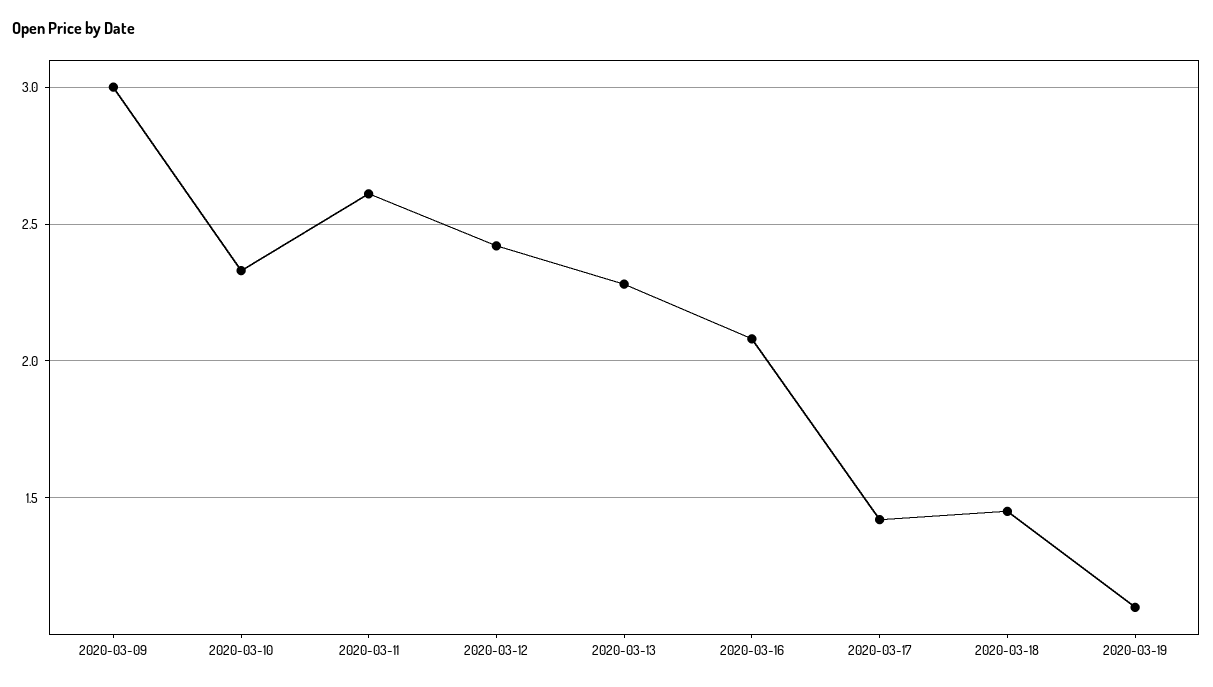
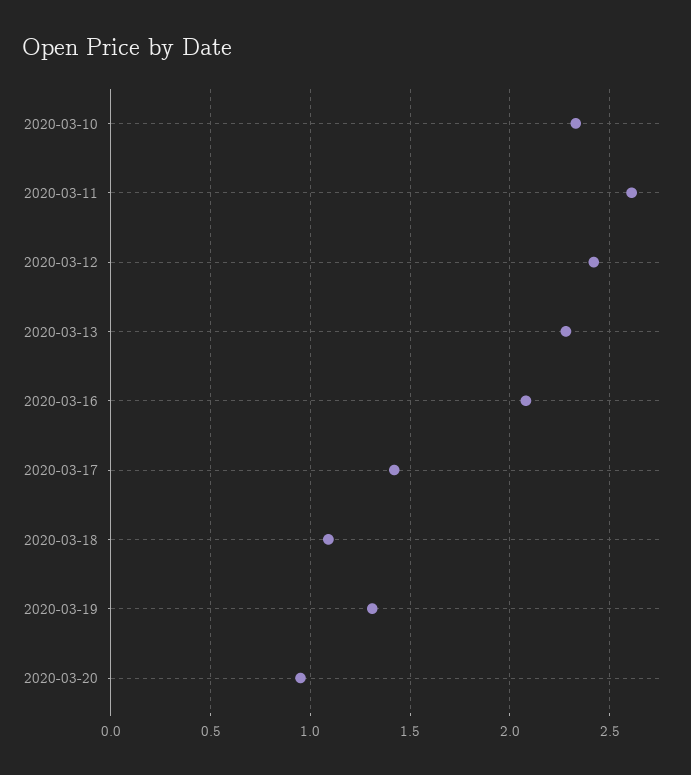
2020-03-09: 3 -> none
2020-03-18: 1.45 -> 1.1
2020-03-19: 1.1 -> 1.3
2020-03-20: none -> 0.95

